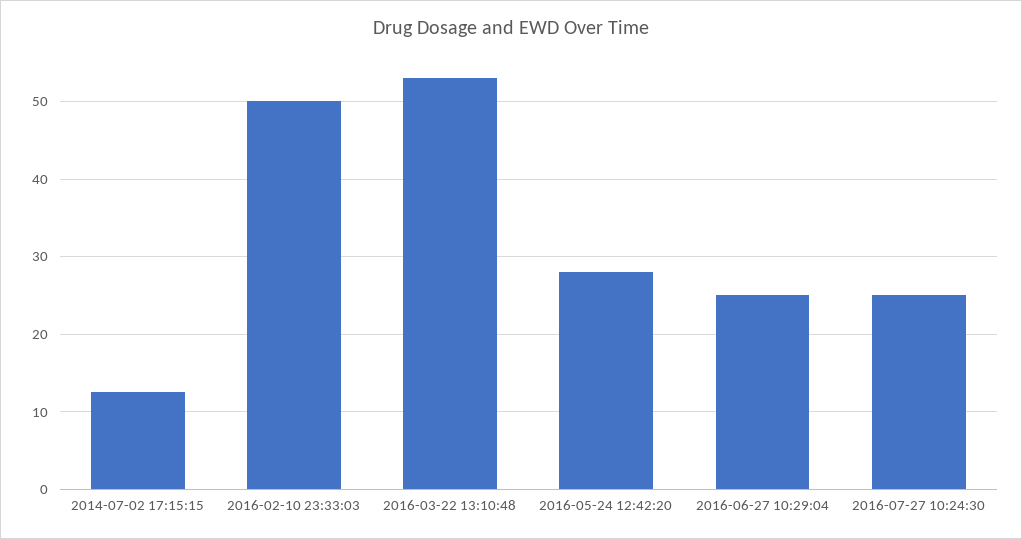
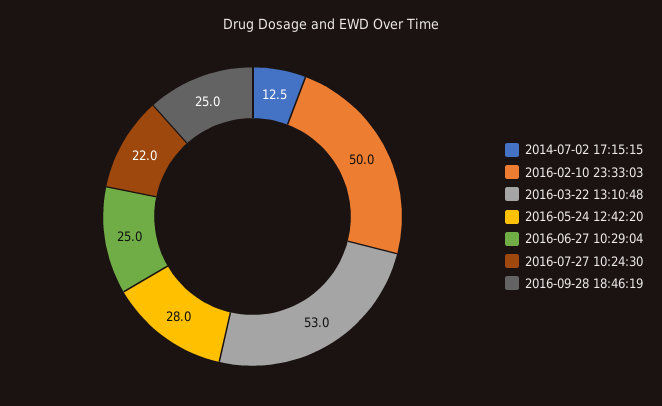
2016-07-27 10:24:30: 25 -> 22
2016-09-28 18:46:19: none -> 25

